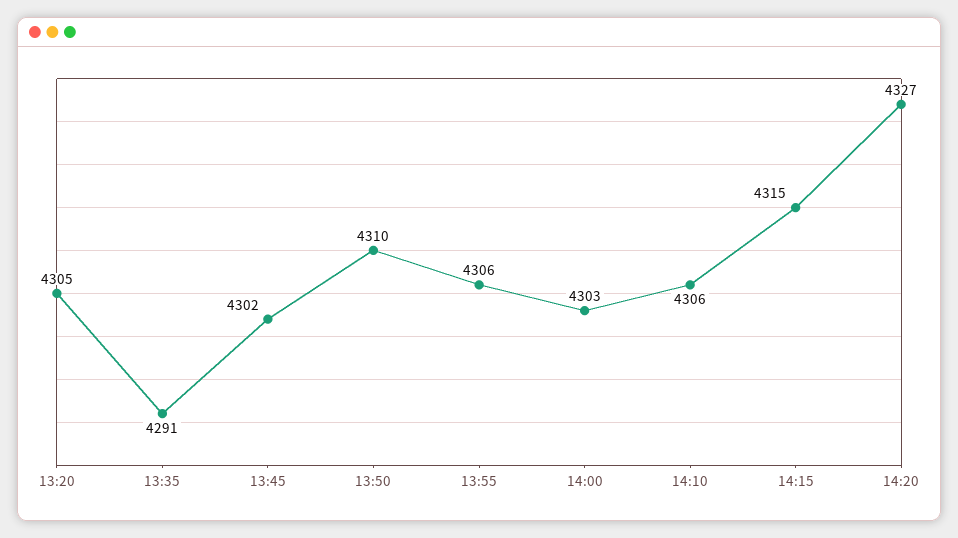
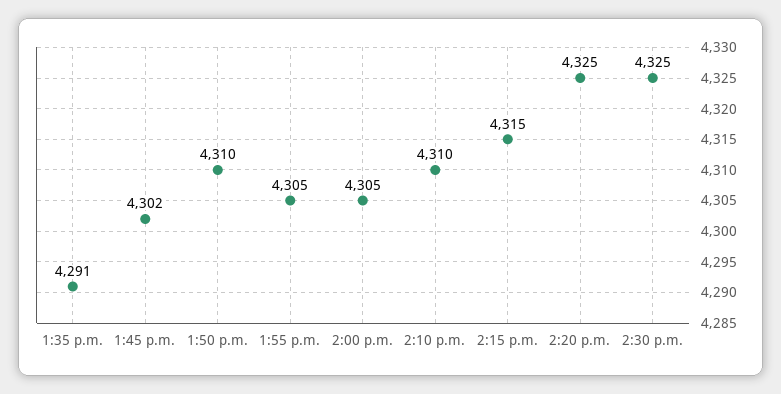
13:20: 4305 -> none
13:55: 4306 -> 4305
14:00: 4303 -> 4305
14:10: 4306 -> 4310
14:20: 4327 -> 4325
2:30 p.m.: none -> 4325

